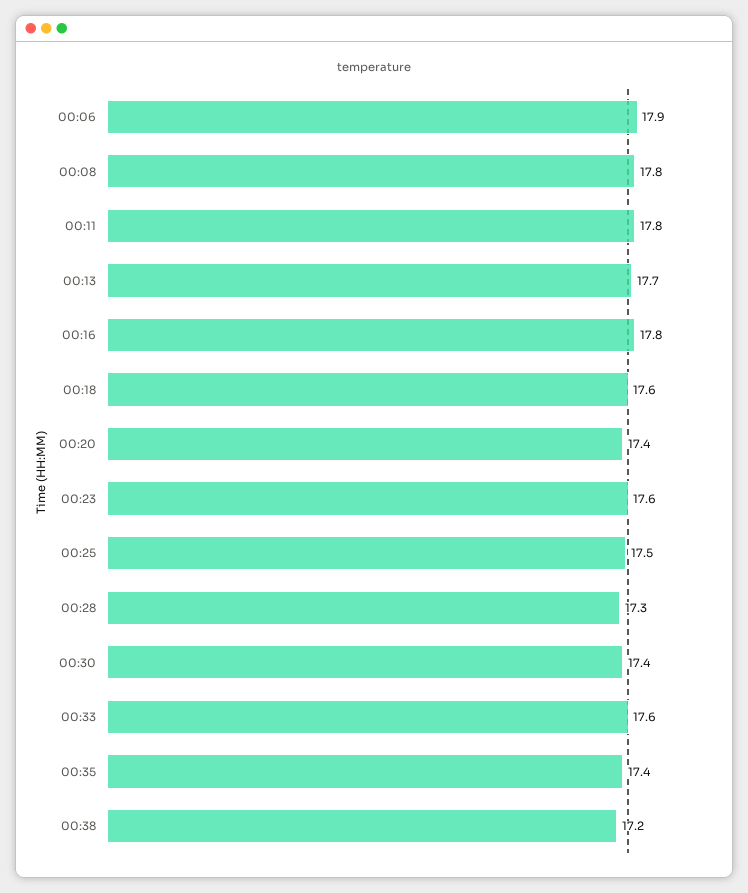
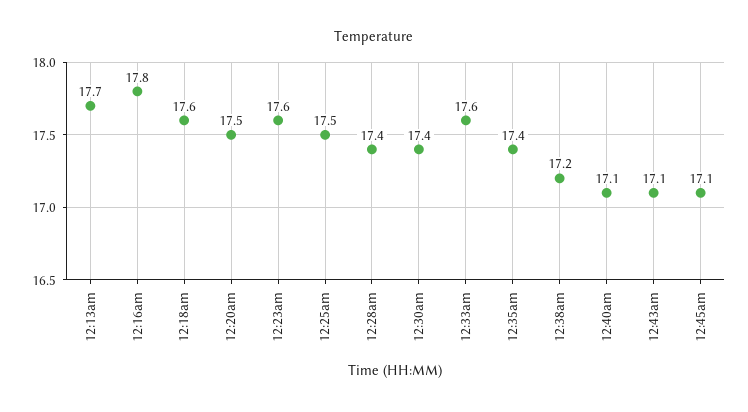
00:06: 17.9 -> none
00:08: 17.8 -> none
00:11: 17.8 -> none
00:20: 17.4 -> 17.5
00:28: 17.3 -> 17.4
12:40am: none -> 17.1
12:43am: none -> 17.1
12:45am: none -> 17.1

